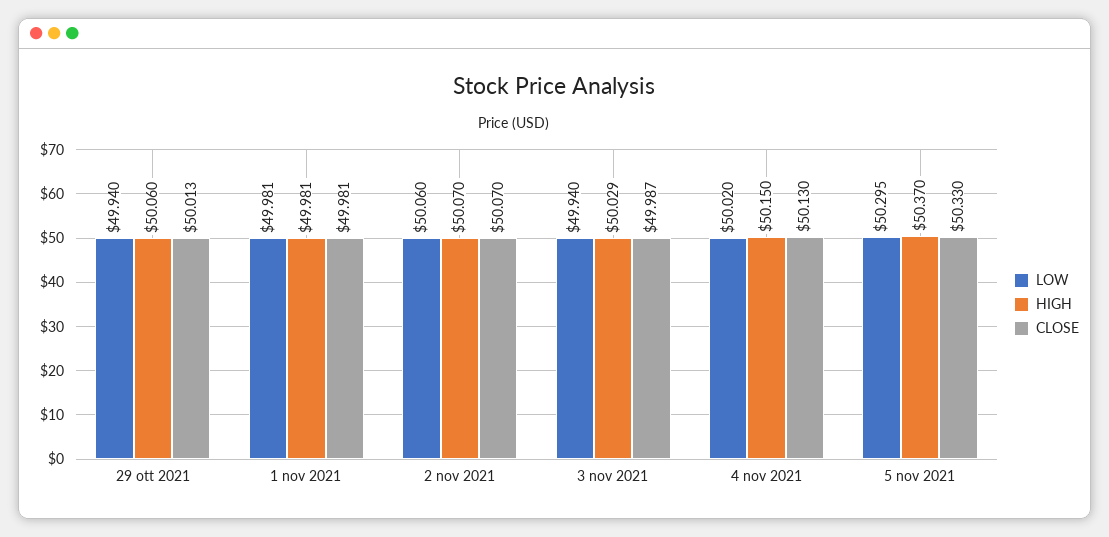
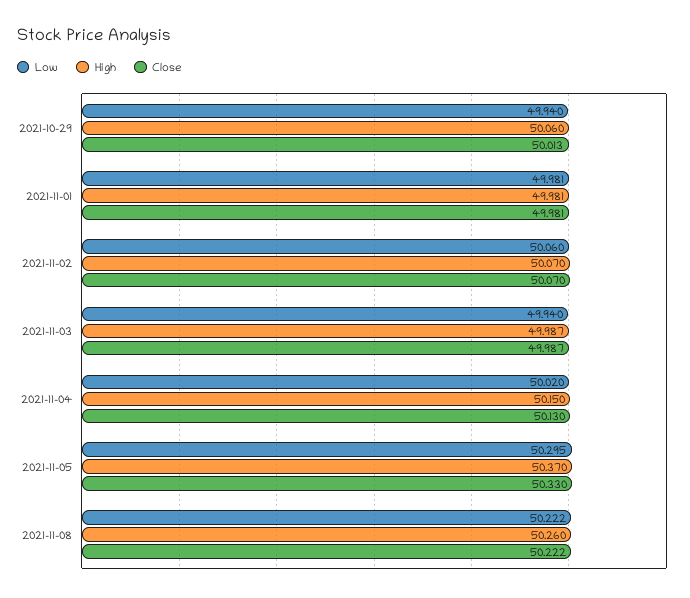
HIGH, 3 nov 2021: 50.029 -> 49.987
LOW, 2021-11-08: none -> 50.222
HIGH, 2021-11-08: none -> 50.26
CLOSE, 2021-11-08: none -> 50.222

